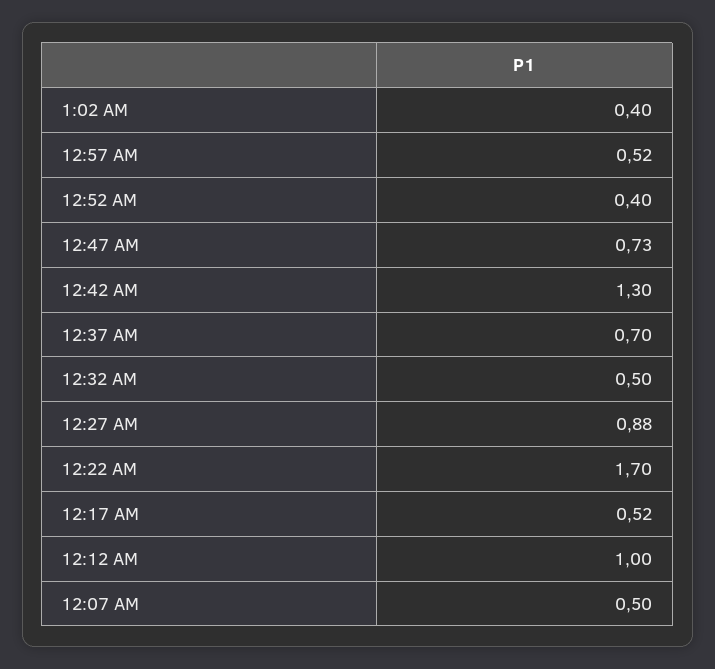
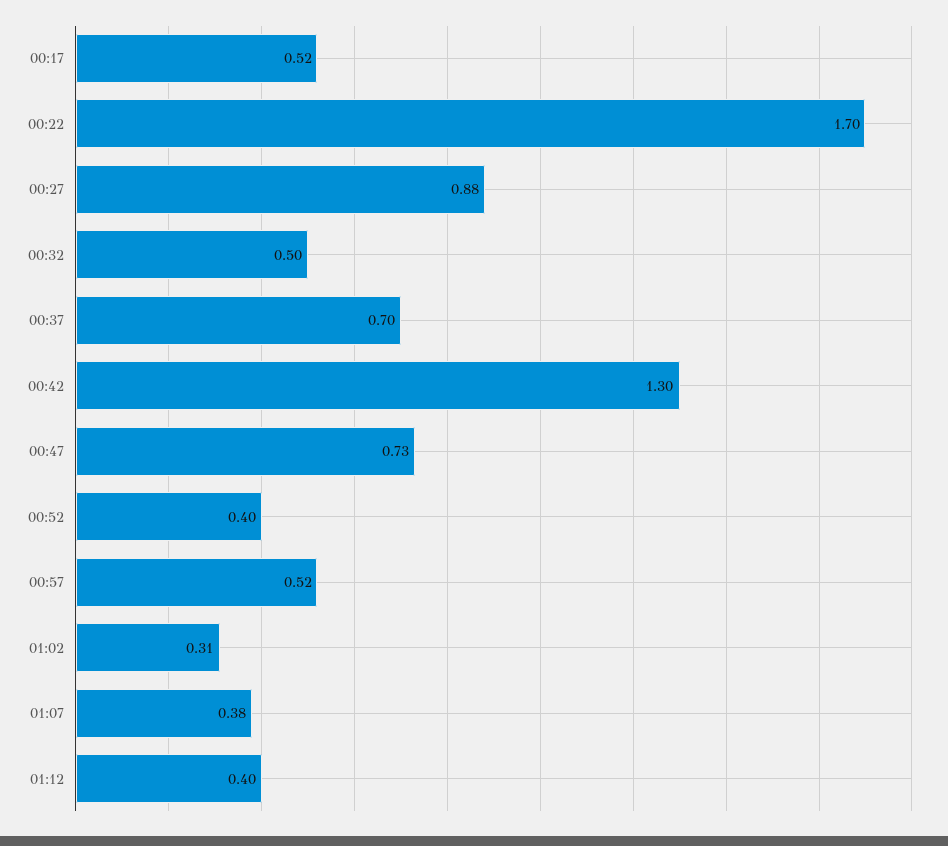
1:02 AM: 0.4 -> 0.31
12:12 AM: 1 -> none
12:07 AM: 0.5 -> none
01:07: none -> 0.38
01:12: none -> 0.4

